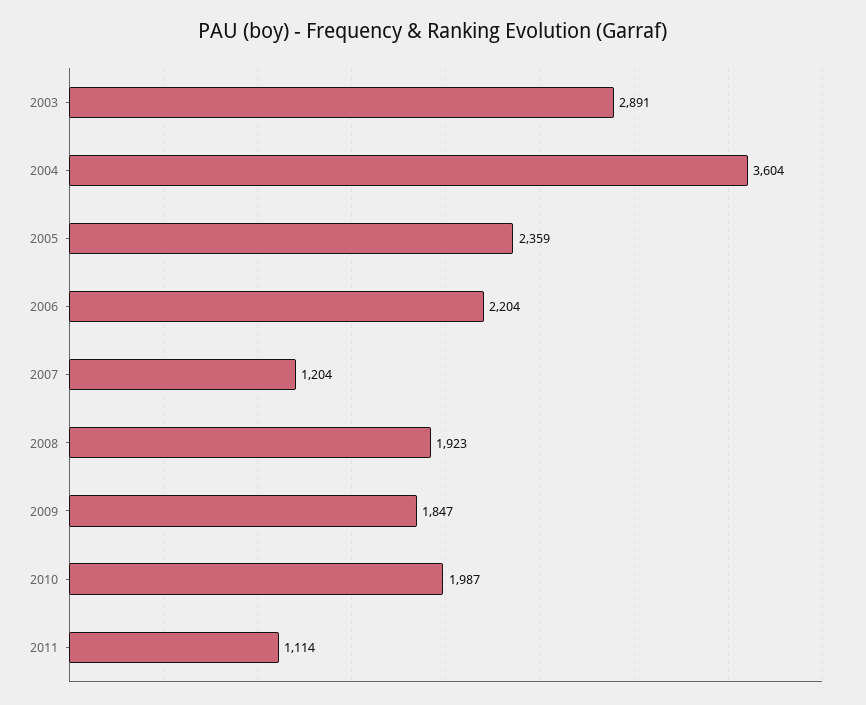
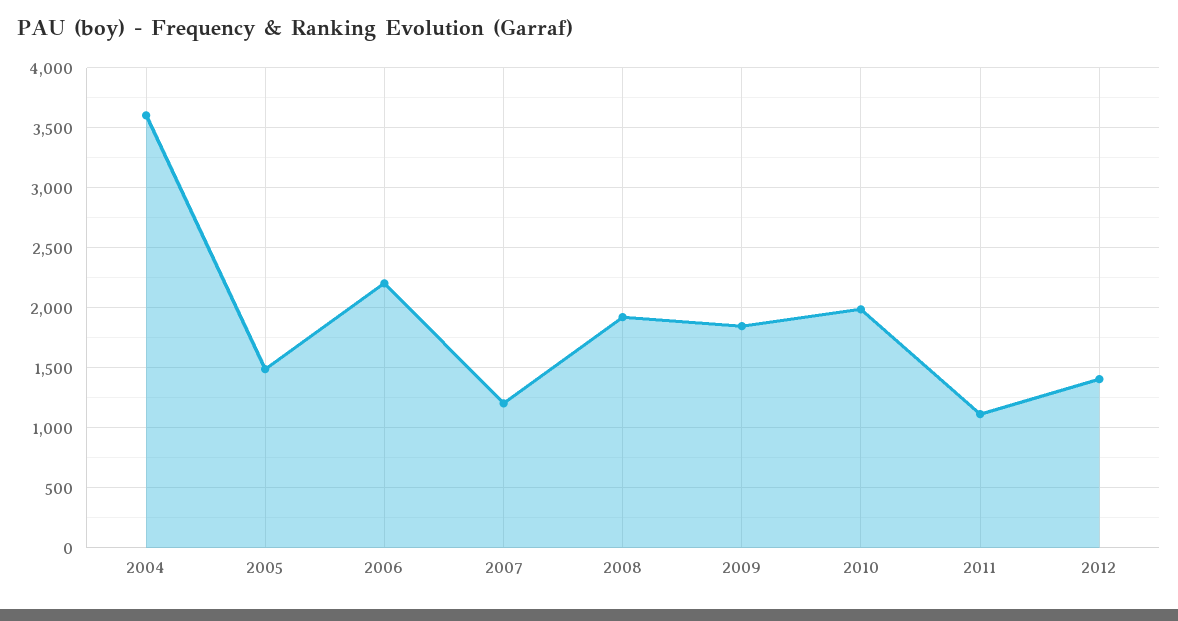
2003: 2891 -> none
2005: 2359 -> 1500
2012: none -> 1400

